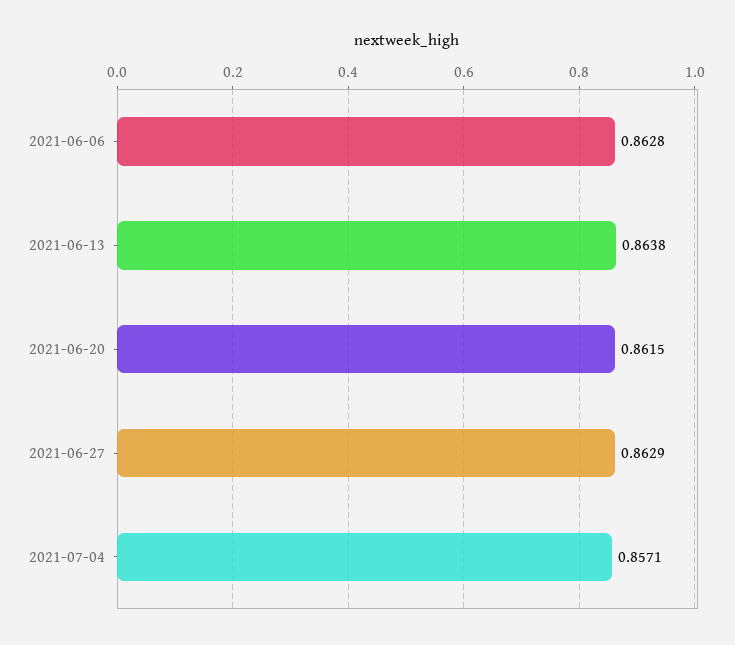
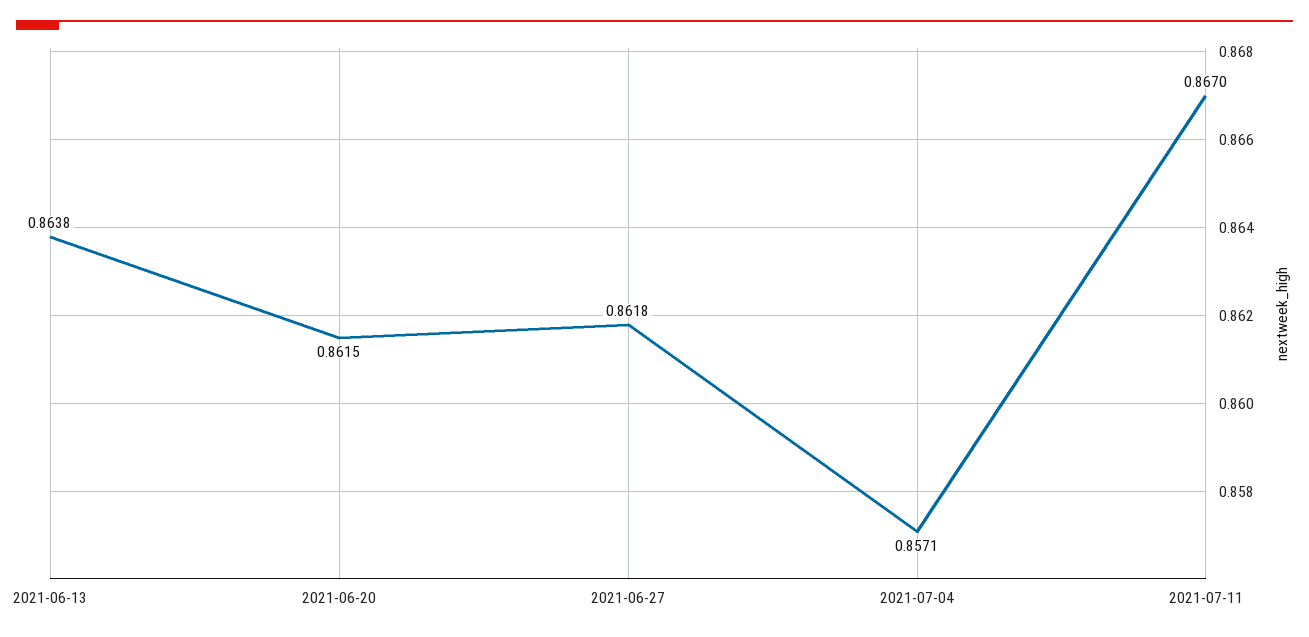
2021-06-06: 0.8628 -> none
2021-06-27: 0.8629 -> 0.8618
2021-07-11: none -> 0.867

